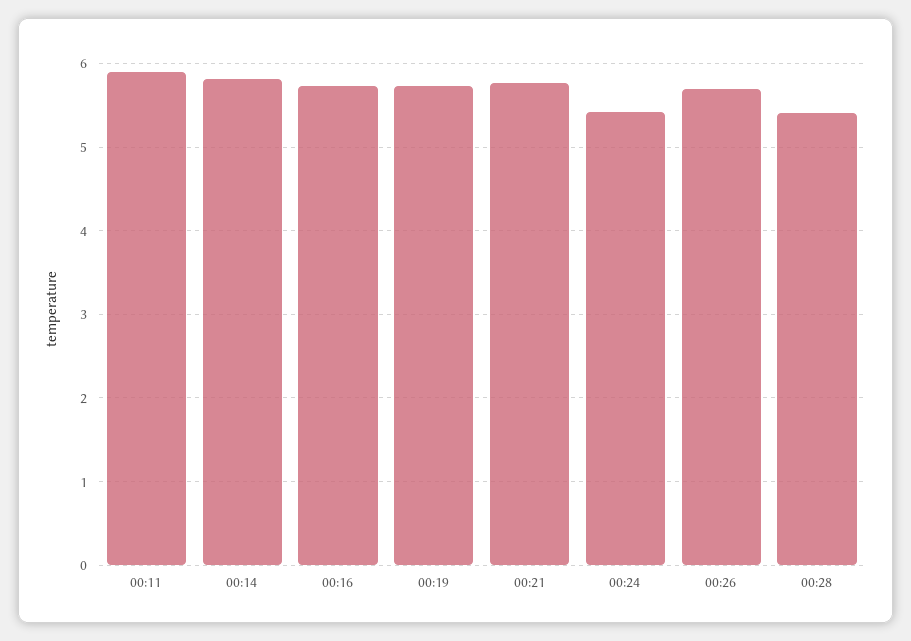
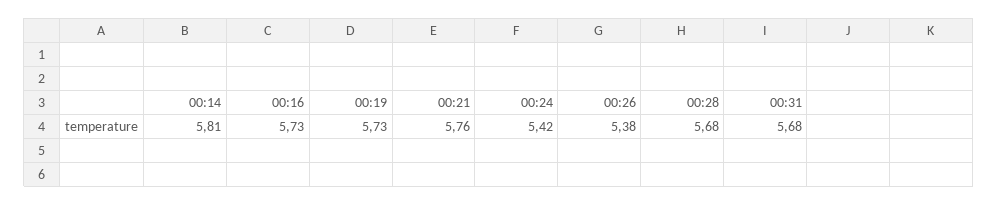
00:11: 5.9 -> none
00:26: 5.7 -> 5.38
00:28: 5.4 -> 5.68
00:31: none -> 5.68

